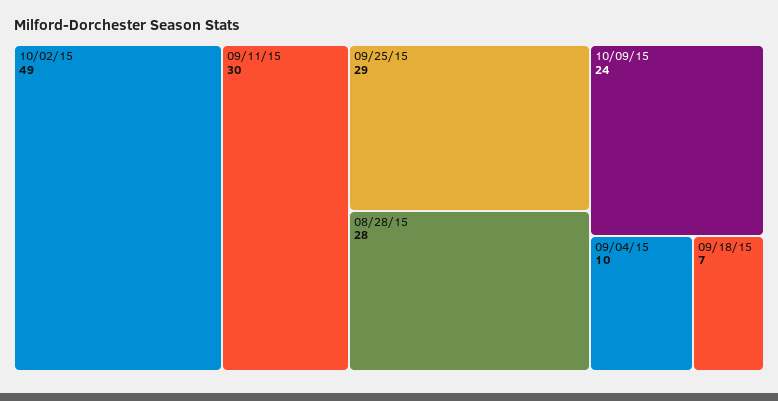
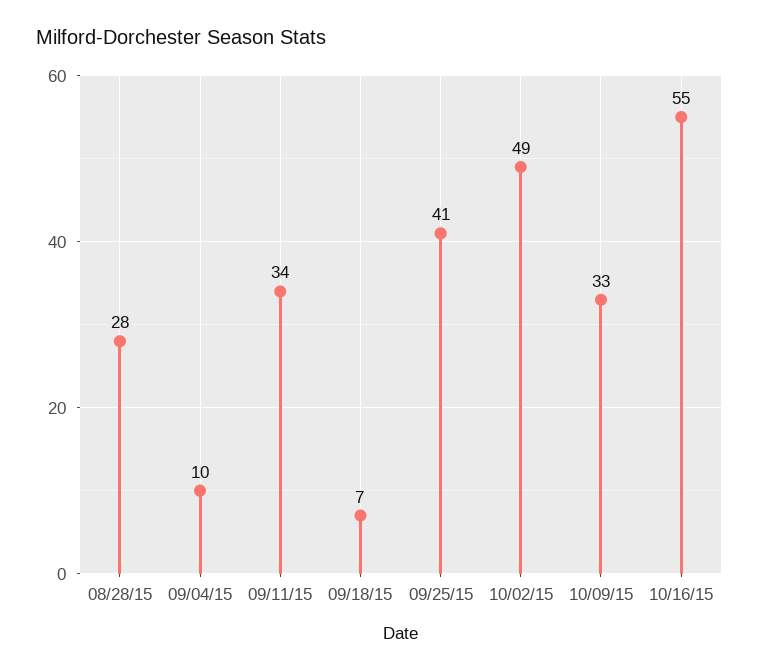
09/11/15: 30 -> 34
09/25/15: 29 -> 41
10/09/15: 24 -> 33
10/16/15: none -> 55

